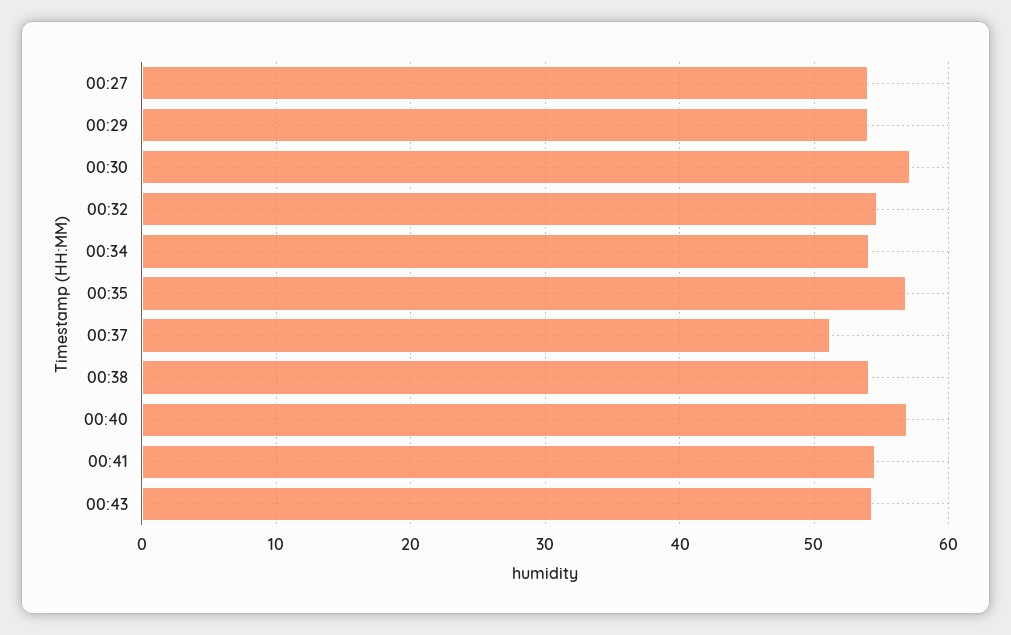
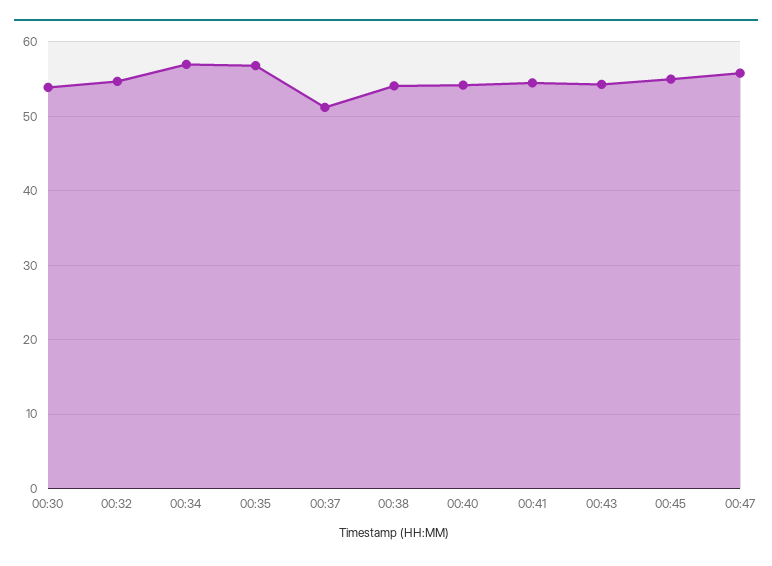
00:27: 54 -> none
00:29: 54 -> none
00:30: 57 -> 54
00:34: 54 -> 57
00:40: 57 -> 54
00:45: none -> 55
00:47: none -> 56

